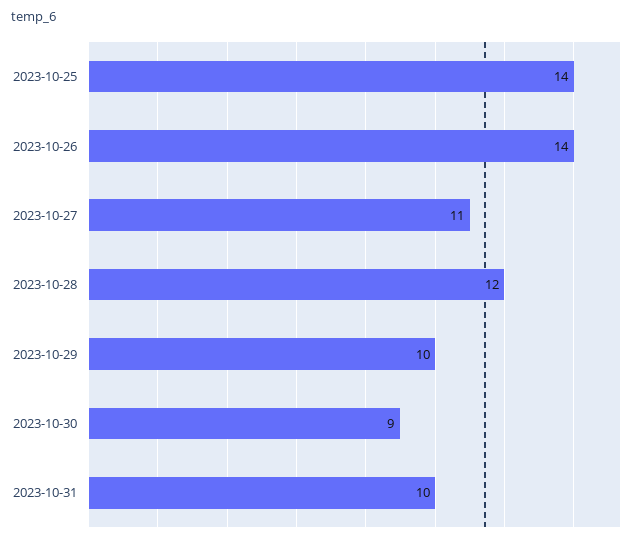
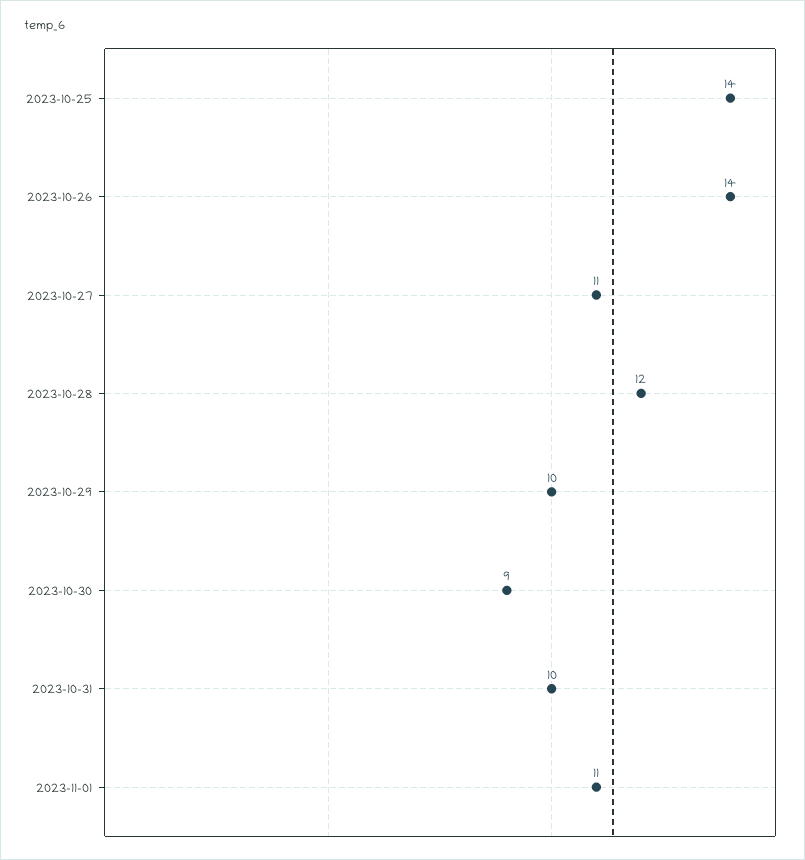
2023-11-01: none -> 11

